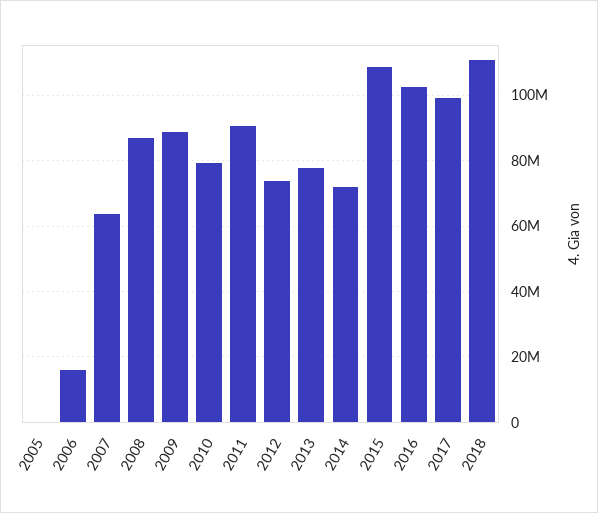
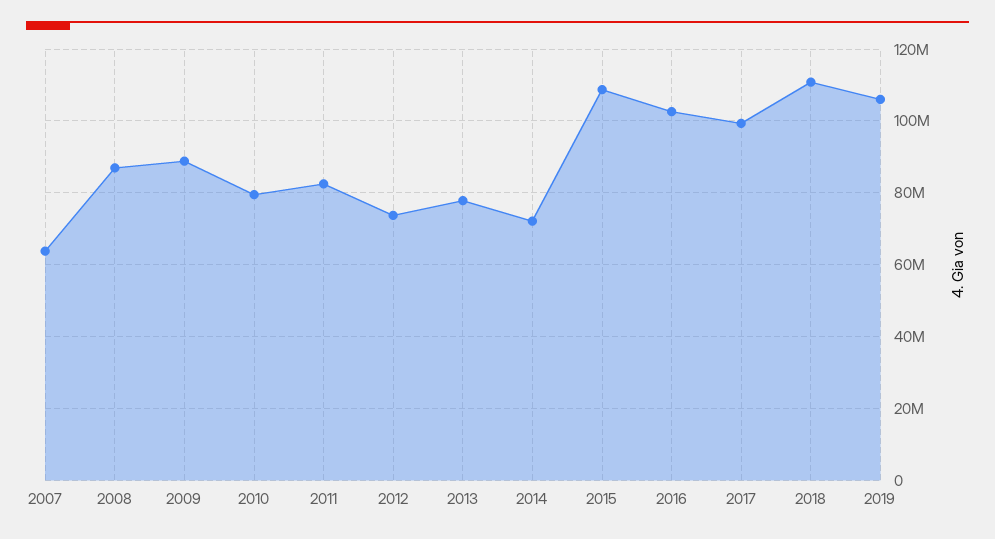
2005: 0 -> none
2006: 16000000 -> none
2011: 90000000 -> 82000000
2019: none -> 106000000

